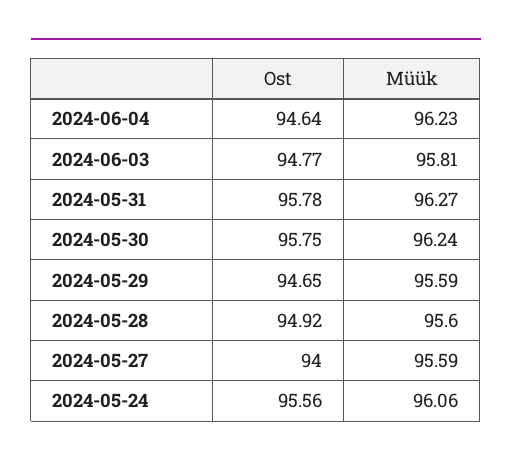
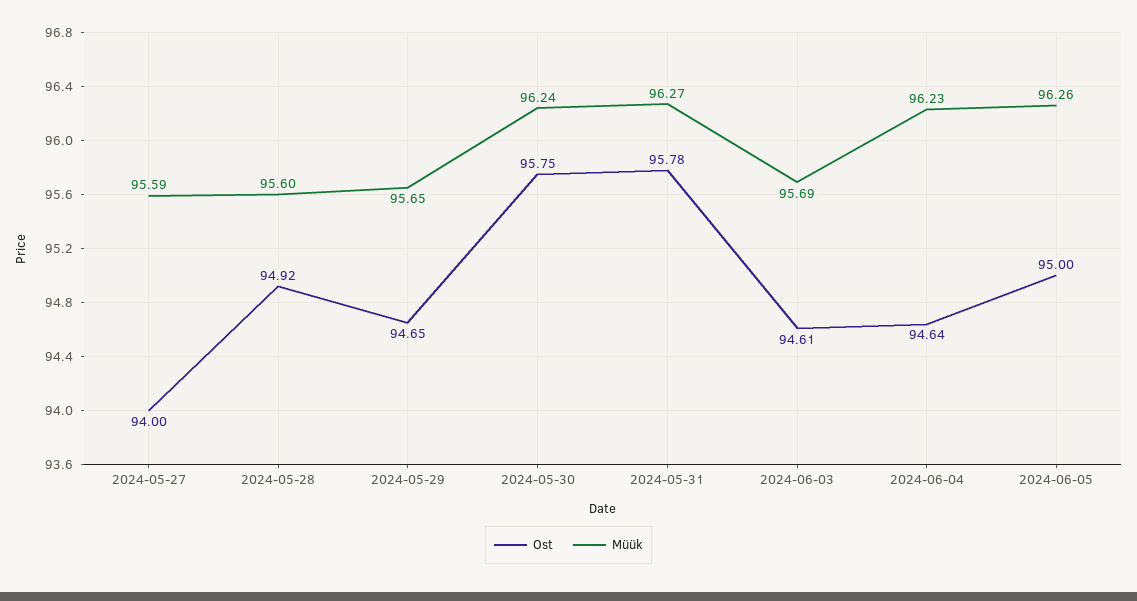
Ost, 2024-06-03: 94.77 -> 94.61
Müük, 2024-06-03: 95.81 -> 95.69
Müük, 2024-05-29: 95.59 -> 95.65
Ost, 2024-05-24: 95.56 -> none
Müük, 2024-05-24: 96.06 -> none
Ost, 2024-06-05: none -> 95
Müük, 2024-06-05: none -> 96.26

